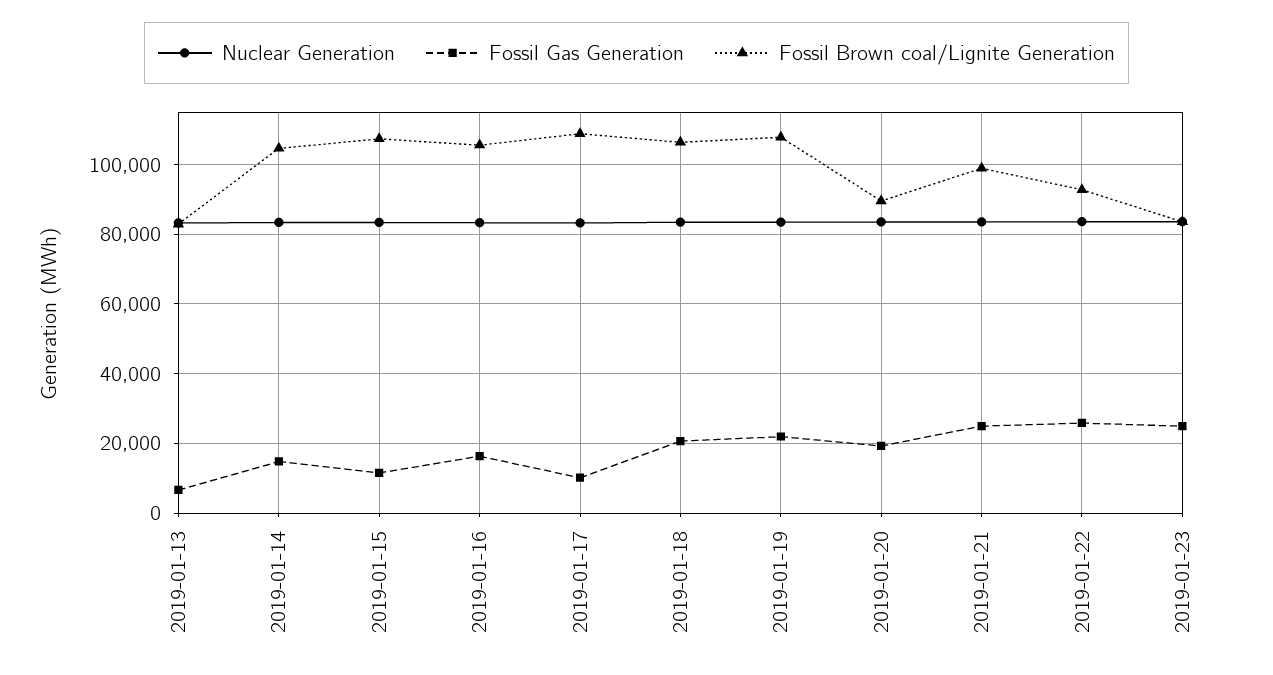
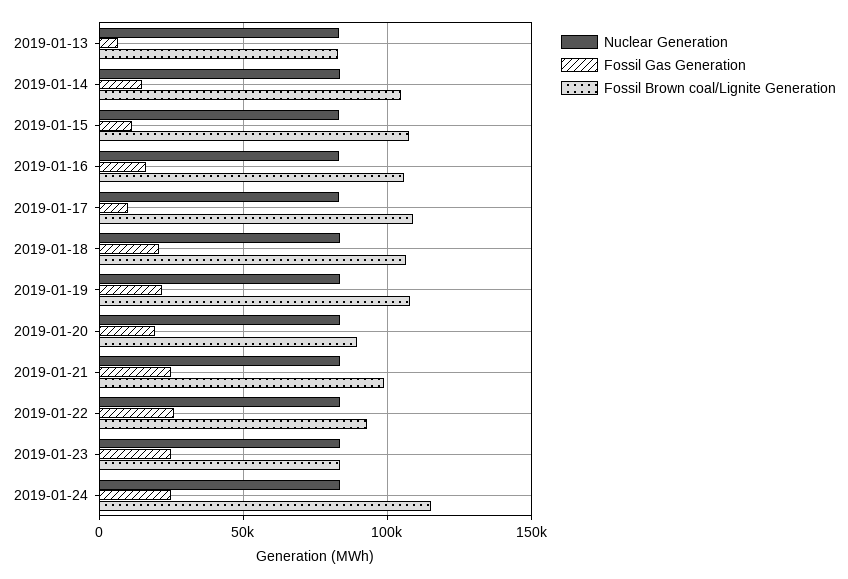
Nuclear Generation, 2019-01-24: none -> 85000
Fossil Gas Generation, 2019-01-24: none -> 25000
Fossil Brown coal/Lignite Generation, 2019-01-24: none -> 115000

